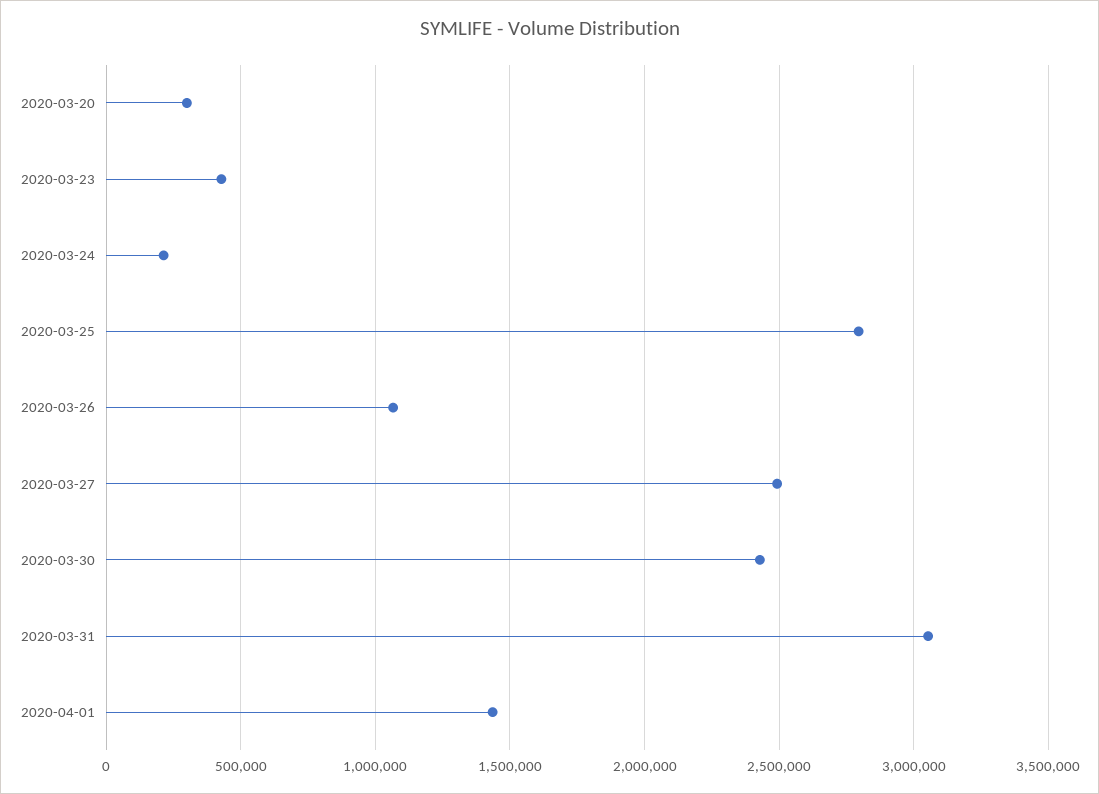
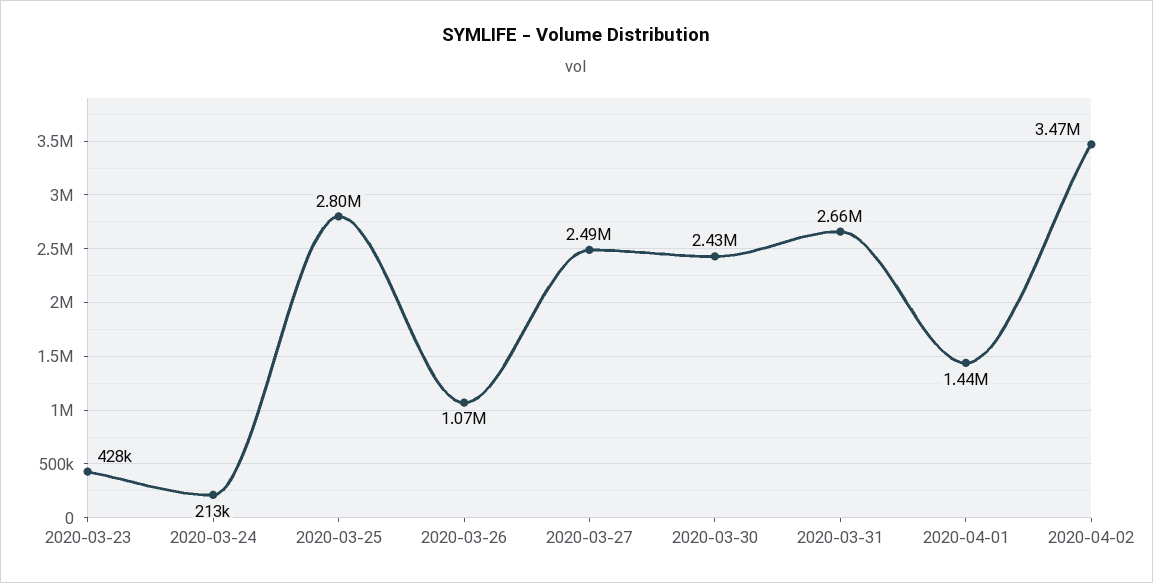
2020-03-20: 300000 -> none
2020-03-31: 3050000 -> 2660000
2020-04-02: none -> 3470000

